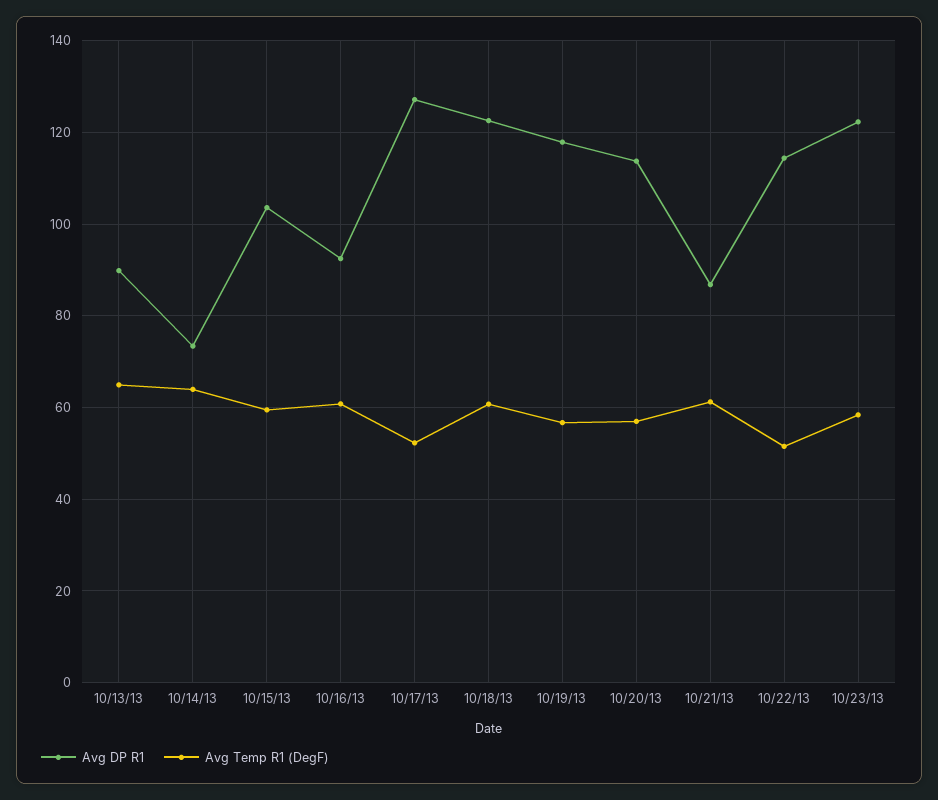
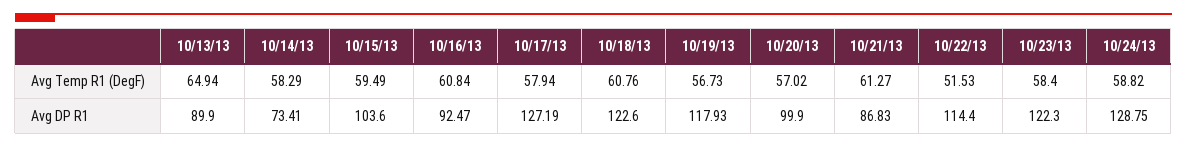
Avg Temp R1 (DegF), 10/14/13: 64 -> 58.29
Avg Temp R1 (DegF), 10/17/13: 52 -> 57.94
Avg DP R1, 10/20/13: 114 -> 99.9
Avg Temp R1 (DegF), 10/24/13: none -> 58.82
Avg DP R1, 10/24/13: none -> 128.75

